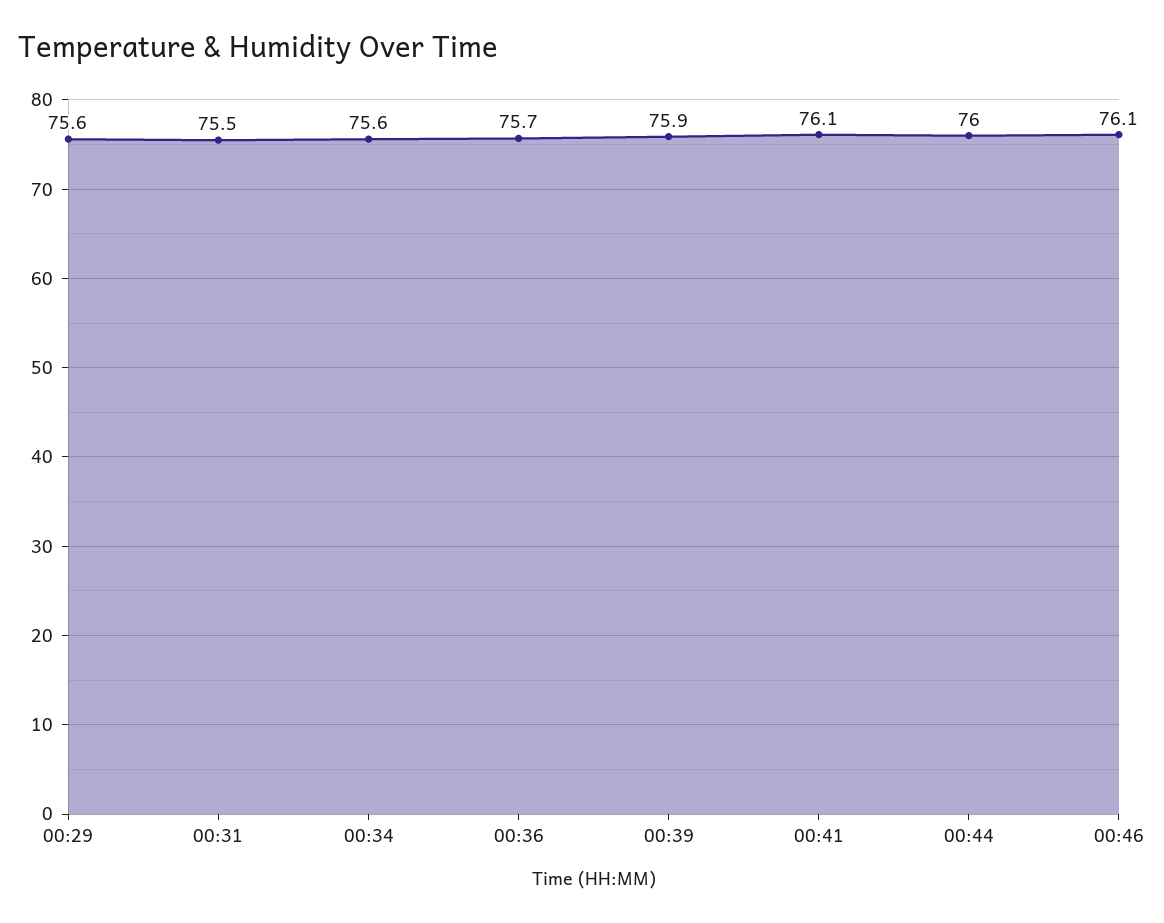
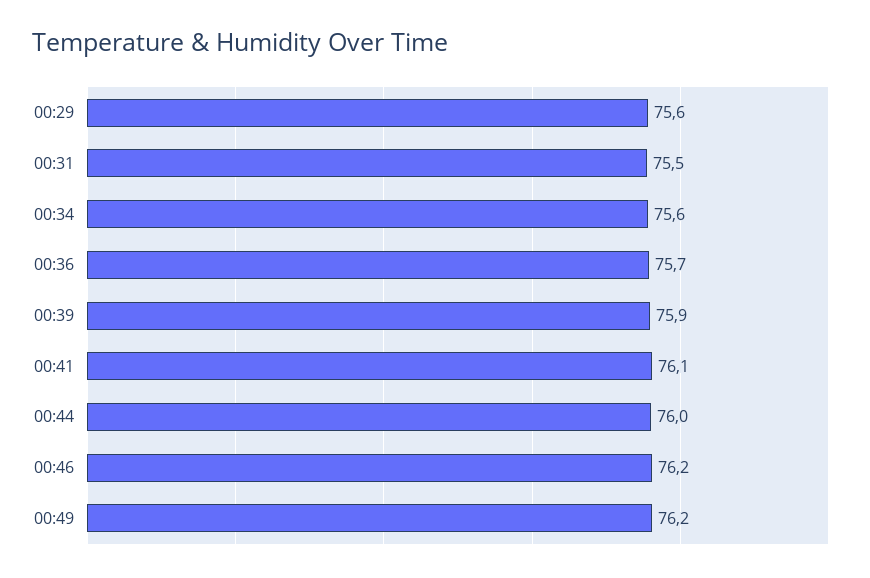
00:46: 76.1 -> 76.2
00:49: none -> 76.2

